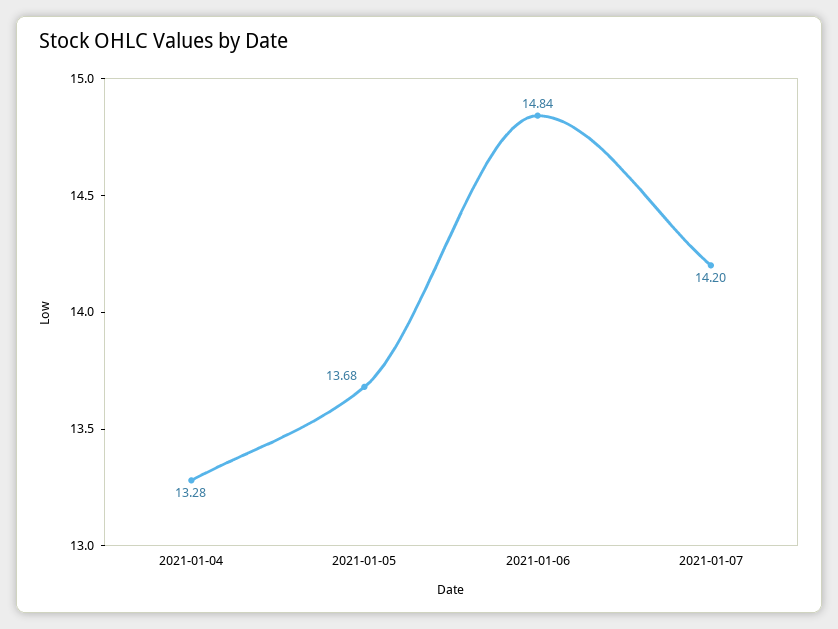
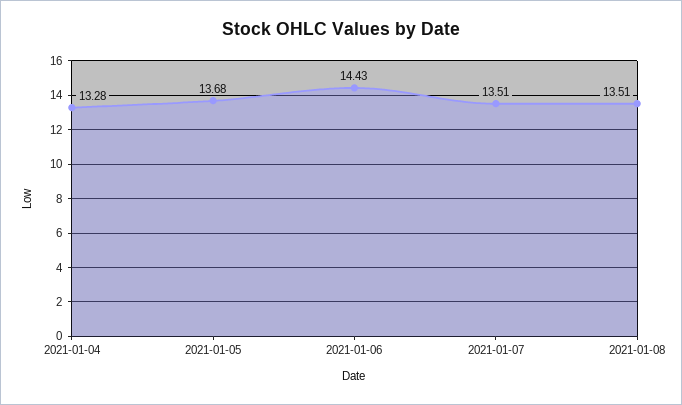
2021-01-06: 14.84 -> 14.43
2021-01-07: 14.2 -> 13.51
2021-01-08: none -> 13.51

